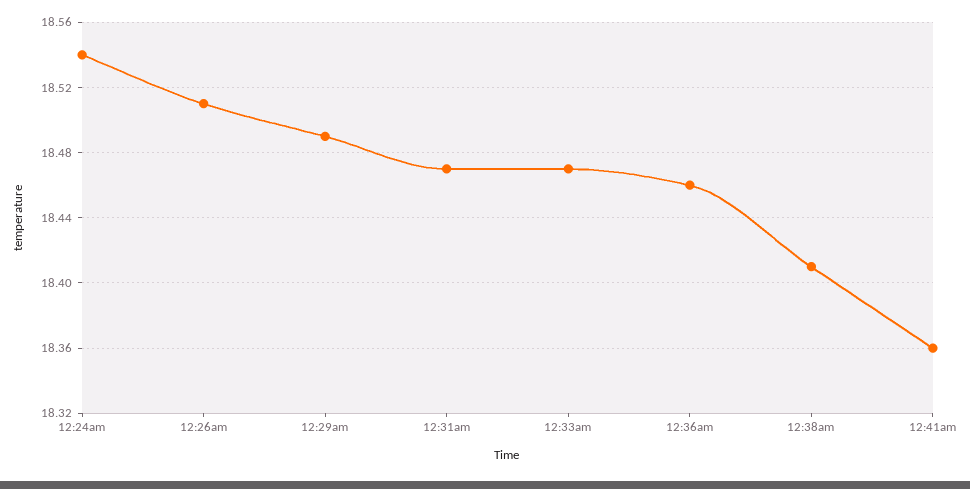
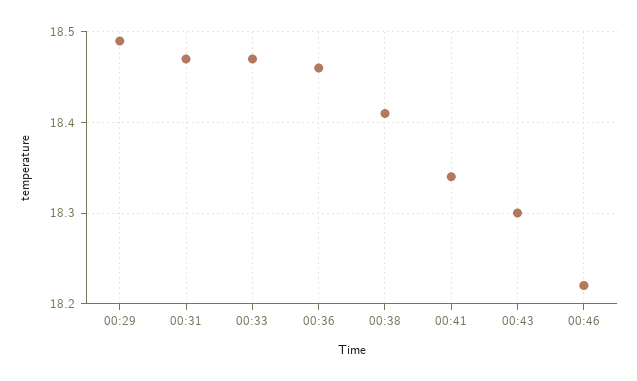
12:24am: 18.54 -> none
12:26am: 18.51 -> none
12:41am: 18.36 -> 18.34
00:43: none -> 18.3
00:46: none -> 18.22

